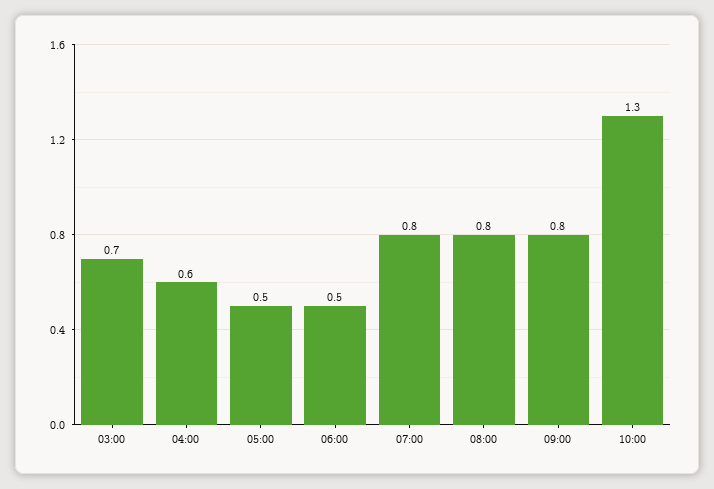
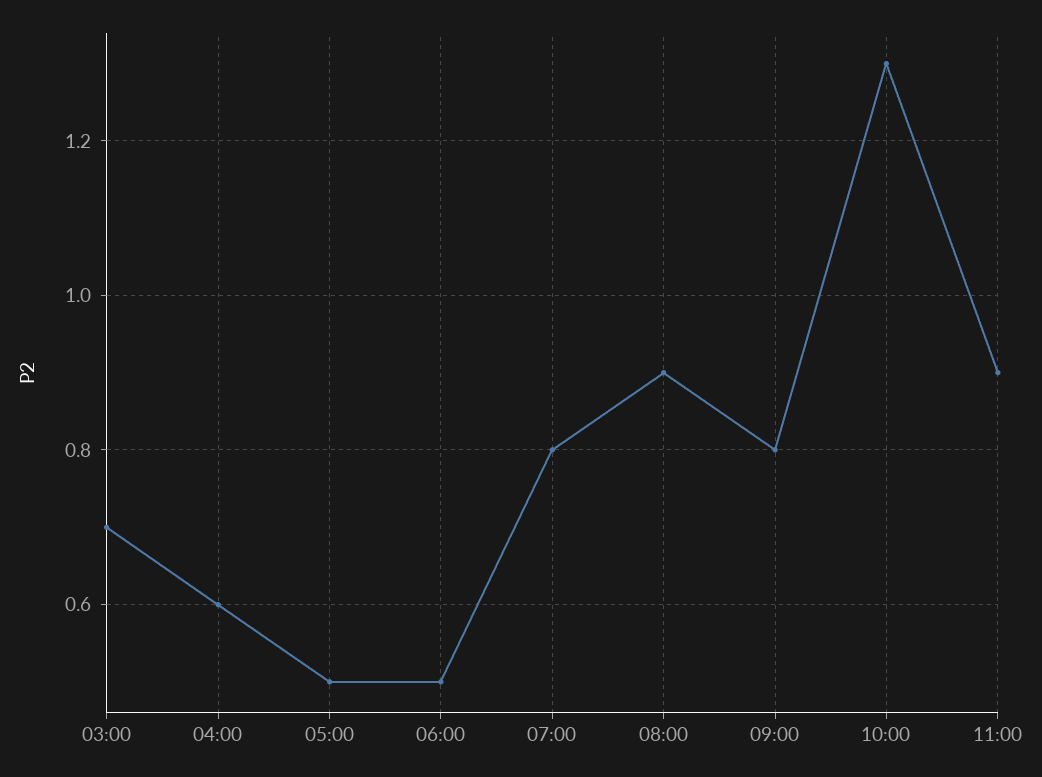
08:00: 0.8 -> 0.9
11:00: none -> 0.9

